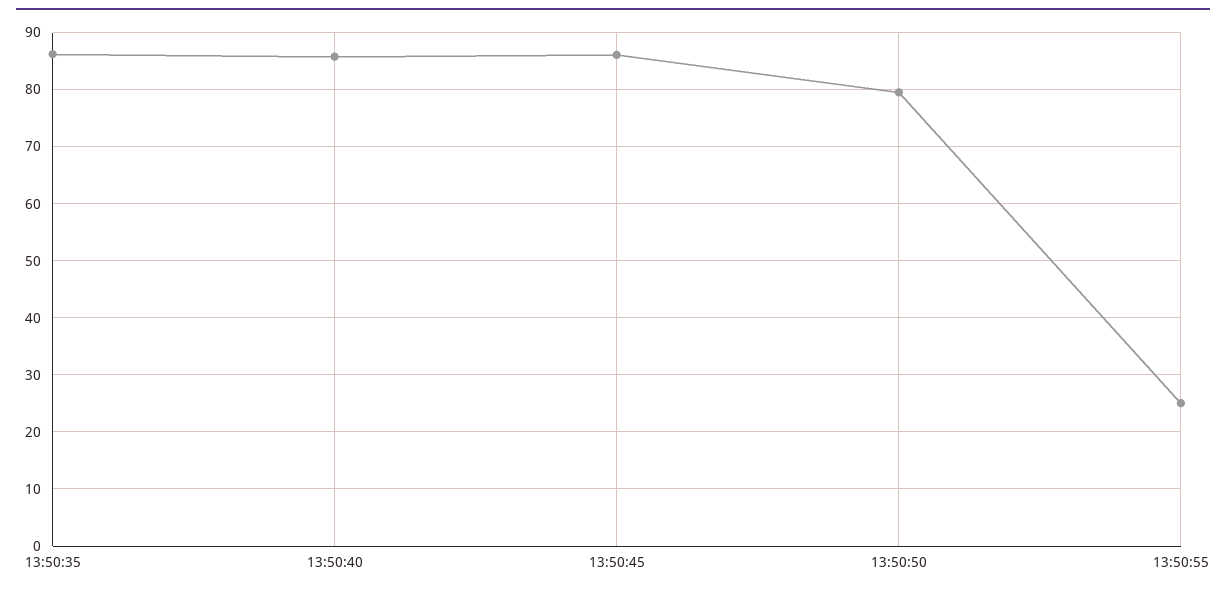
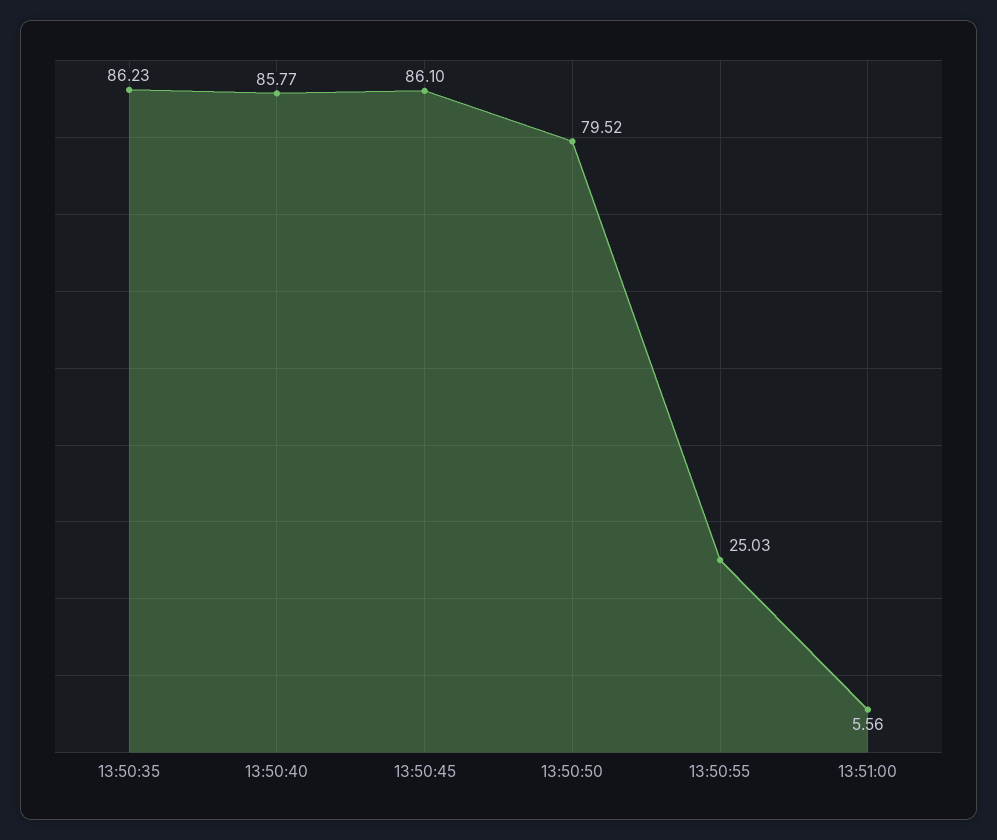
13:51:00: none -> 5.56

